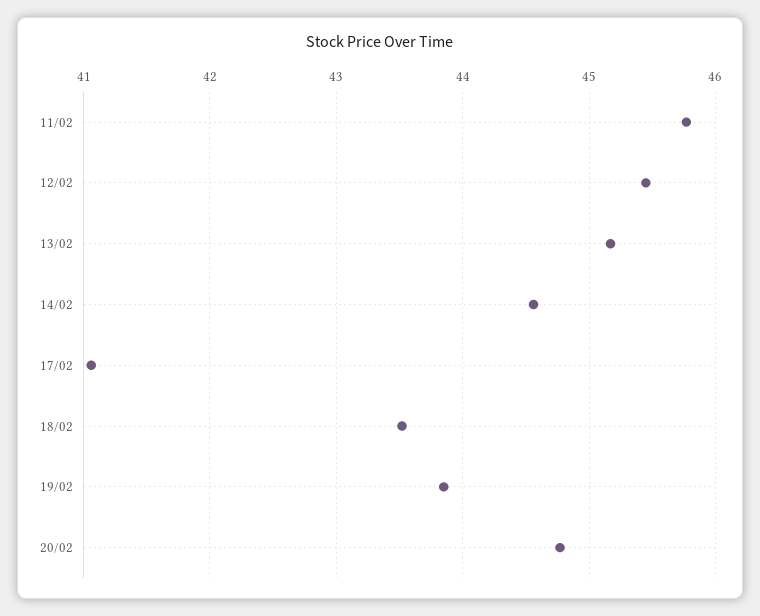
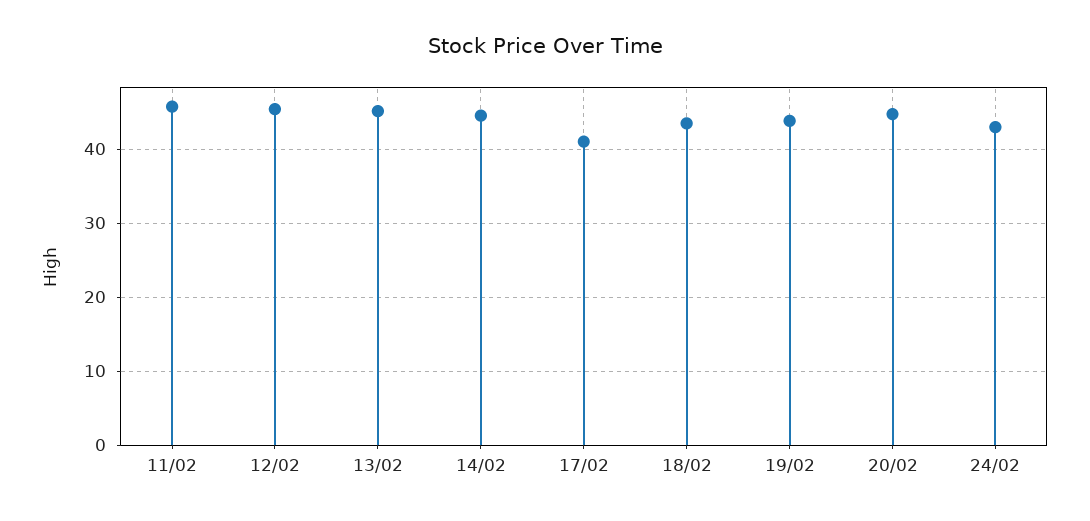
24/02: none -> 43

